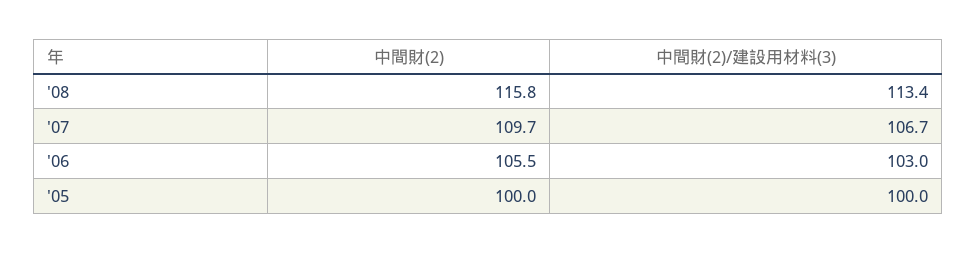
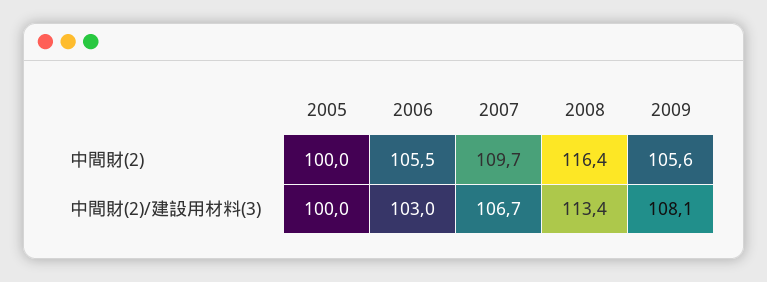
中間財(2), '08: 115.8 -> 116.4
中間財(2), 2009: none -> 105.6
中間財(2)/建設用材料(3), 2009: none -> 108.1

